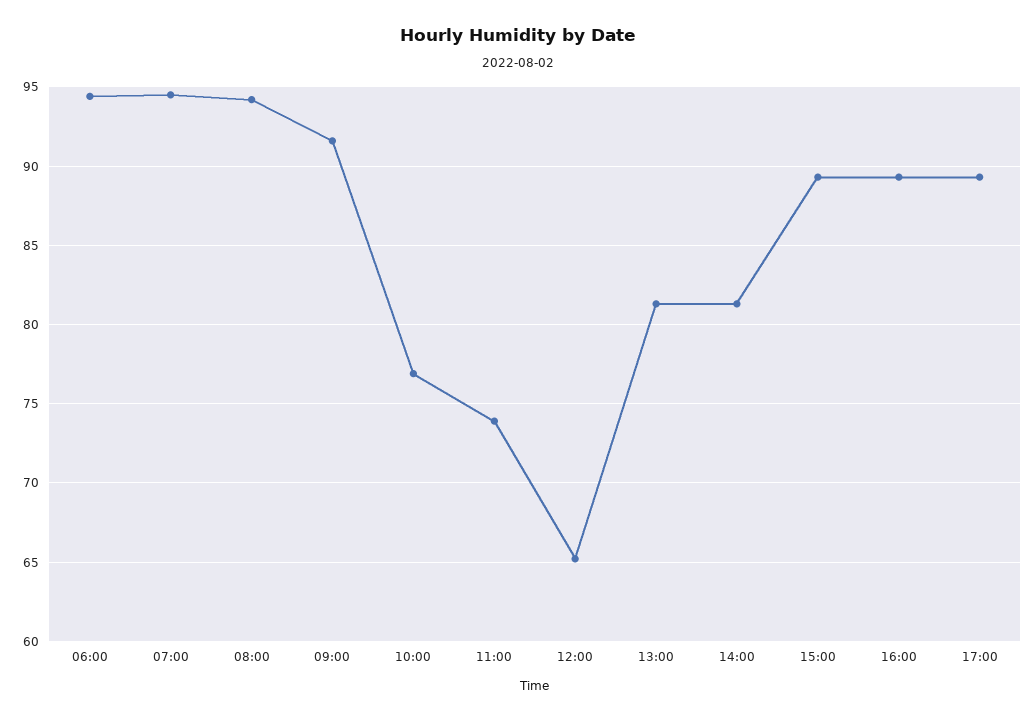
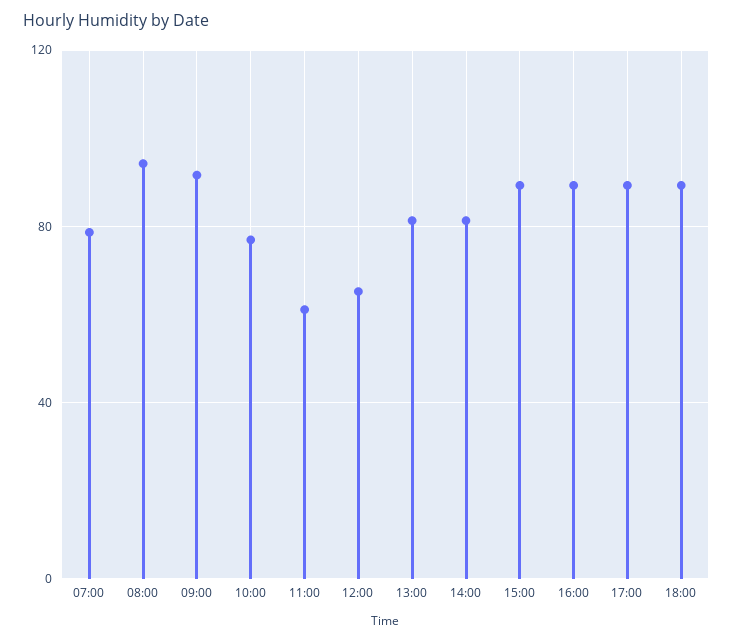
06:00: 94.5 -> none
07:00: 94.5 -> 80
11:00: 74 -> 60
18:00: none -> 90

